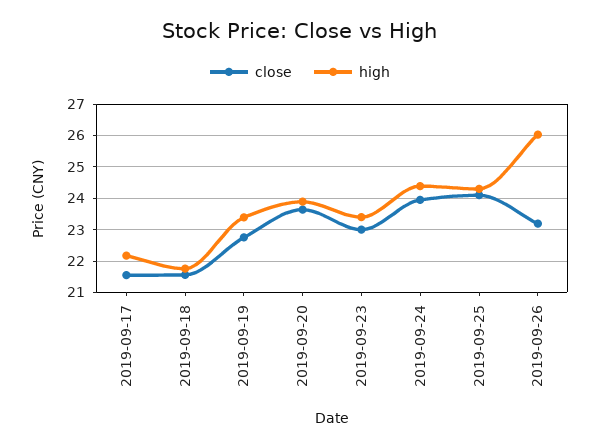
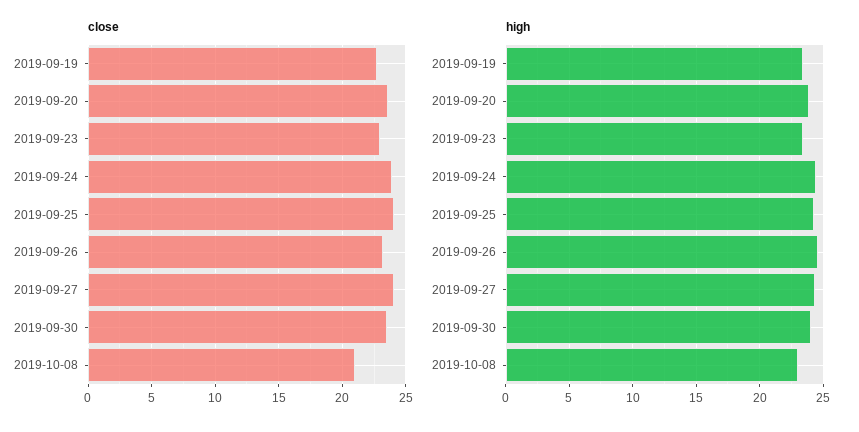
close, 2019-09-17: 21.6 -> none
high, 2019-09-17: 22.2 -> none
close, 2019-09-18: 21.6 -> none
high, 2019-09-18: 21.8 -> none
high, 2019-09-26: 26 -> 24.5
close, 2019-09-27: none -> 24
close, 2019-09-30: none -> 23.5
close, 2019-10-08: none -> 21
high, 2019-09-27: none -> 24.5
high, 2019-09-30: none -> 24
high, 2019-10-08: none -> 23

